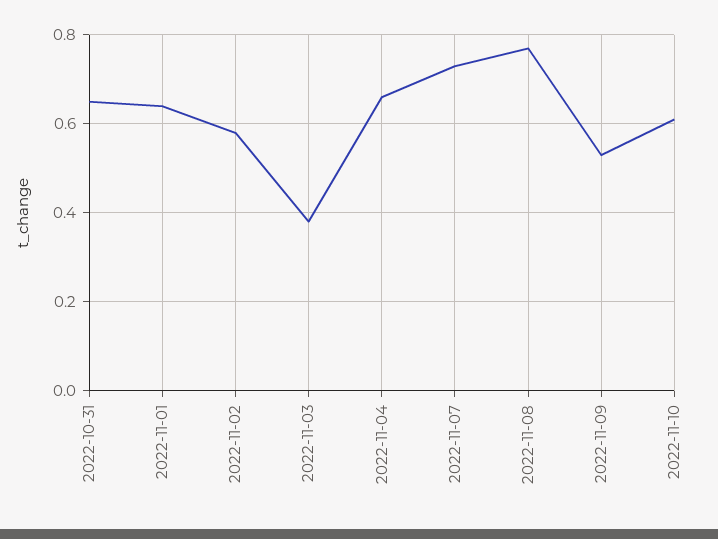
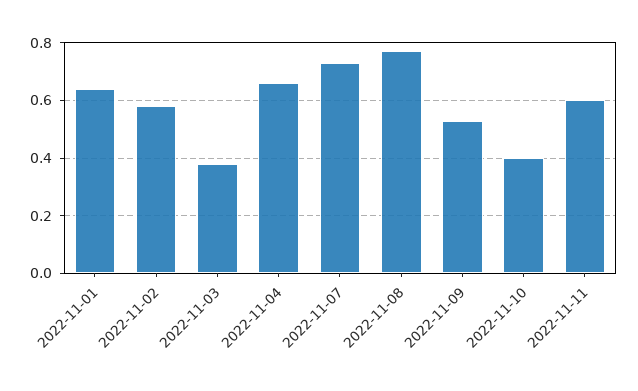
2022-10-31: 0.65 -> none
2022-11-10: 0.6 -> 0.4
2022-11-11: none -> 0.6

